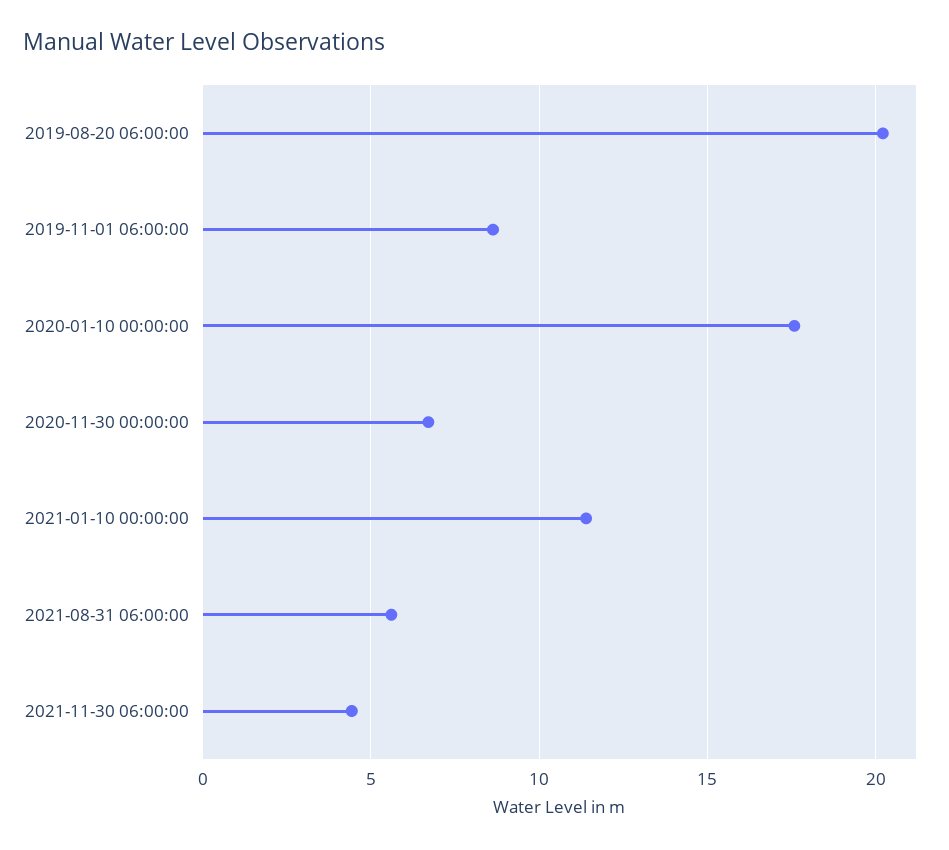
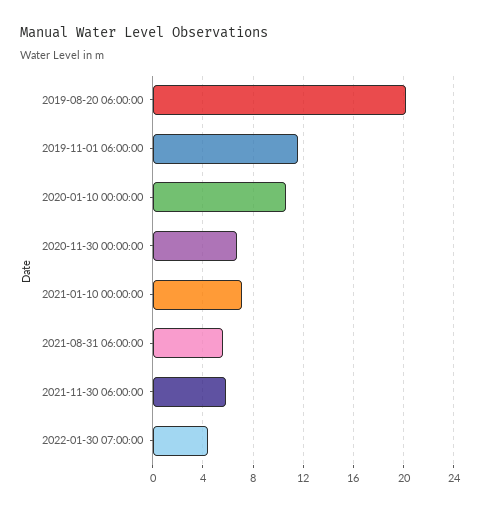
2019-11-01 06:00:00: 8.5 -> 11.5
2020-01-10 00:00:00: 17.5 -> 10.5
2021-01-10 00:00:00: 11.5 -> 7
2021-11-30 06:00:00: 4.5 -> 6
2022-01-30 07:00:00: none -> 4.5

